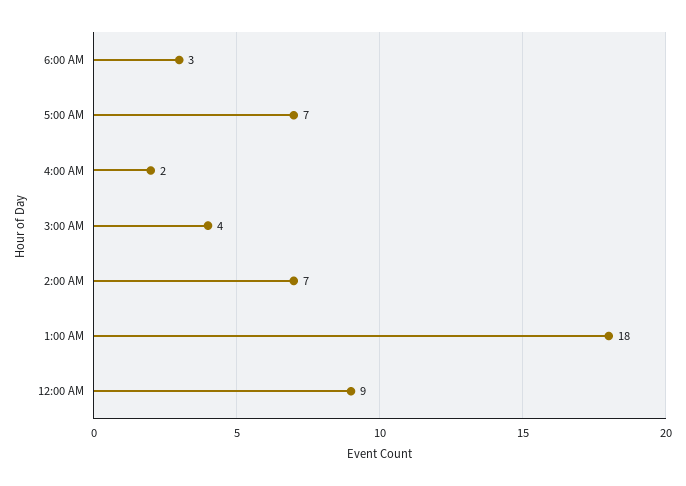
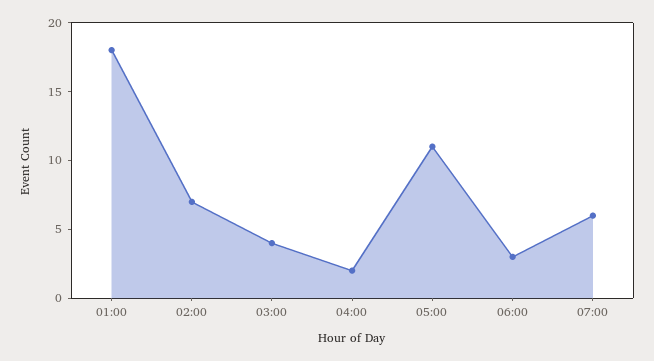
5:00 AM: 7 -> 11
12:00 AM: 9 -> none
07:00: none -> 6

